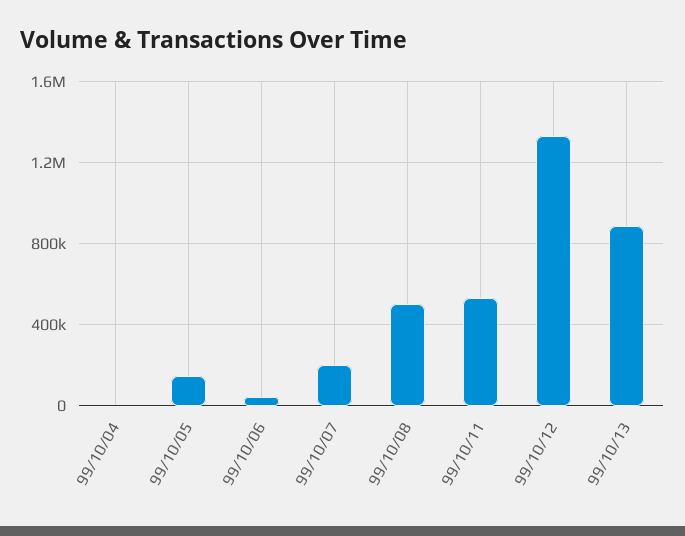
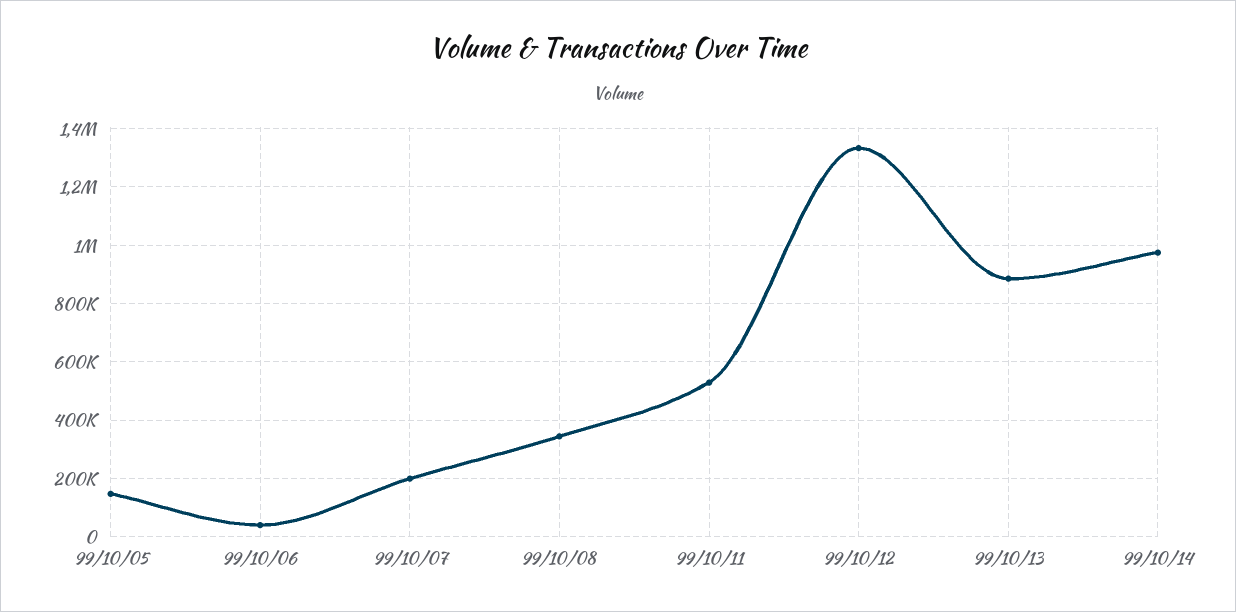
99/10/04: 0 -> none
99/10/08: 500000 -> 350000
99/10/14: none -> 975000

